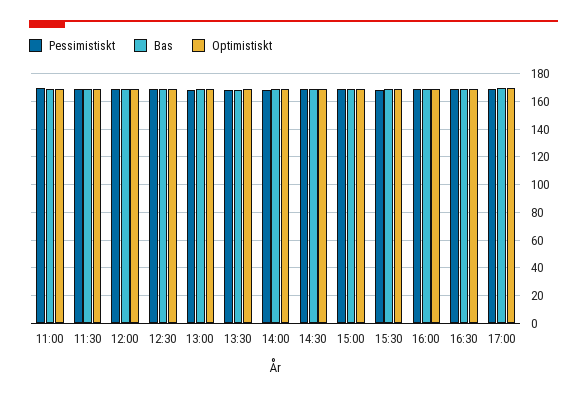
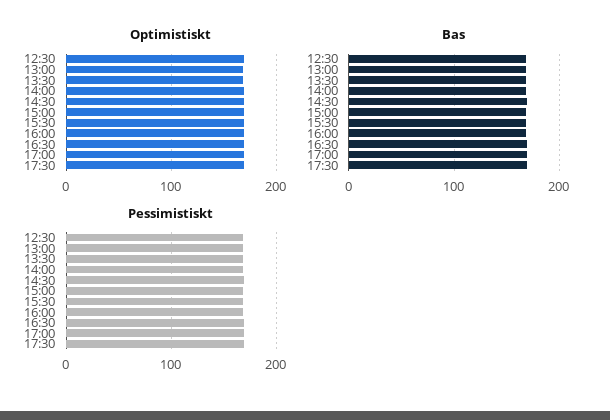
Pessimistiskt, 11:00: 170 -> none
Bas, 11:00: 170 -> none
Optimistiskt, 11:00: 170 -> none
Pessimistiskt, 11:30: 170 -> none
Bas, 11:30: 170 -> none
Optimistiskt, 11:30: 170 -> none
Pessimistiskt, 12:00: 170 -> none
Bas, 12:00: 170 -> none
Optimistiskt, 12:00: 170 -> none
Optimistiskt, 17:30: none -> 170
Bas, 17:30: none -> 170
Pessimistiskt, 17:30: none -> 170

